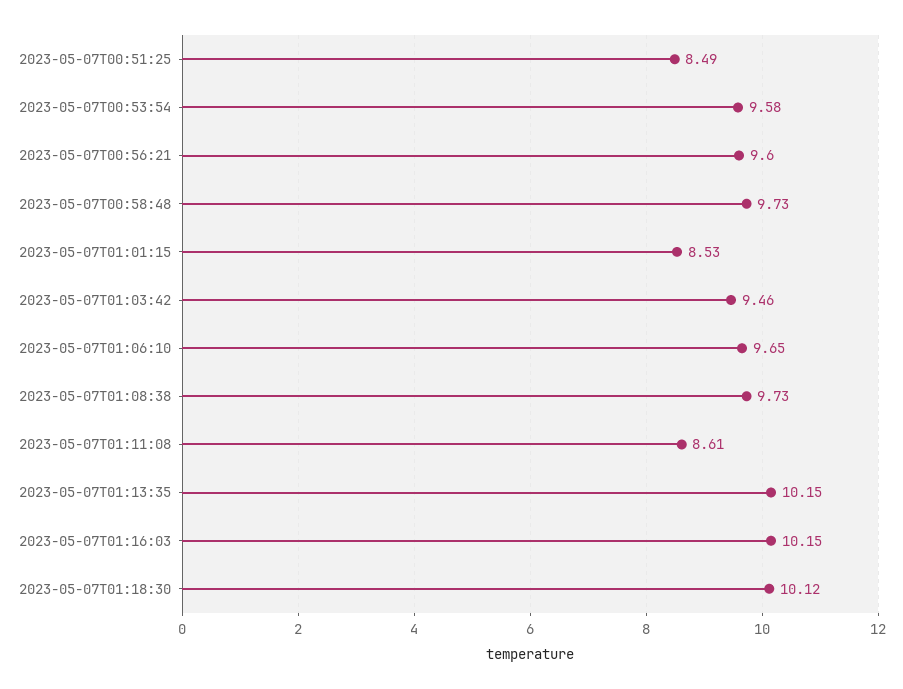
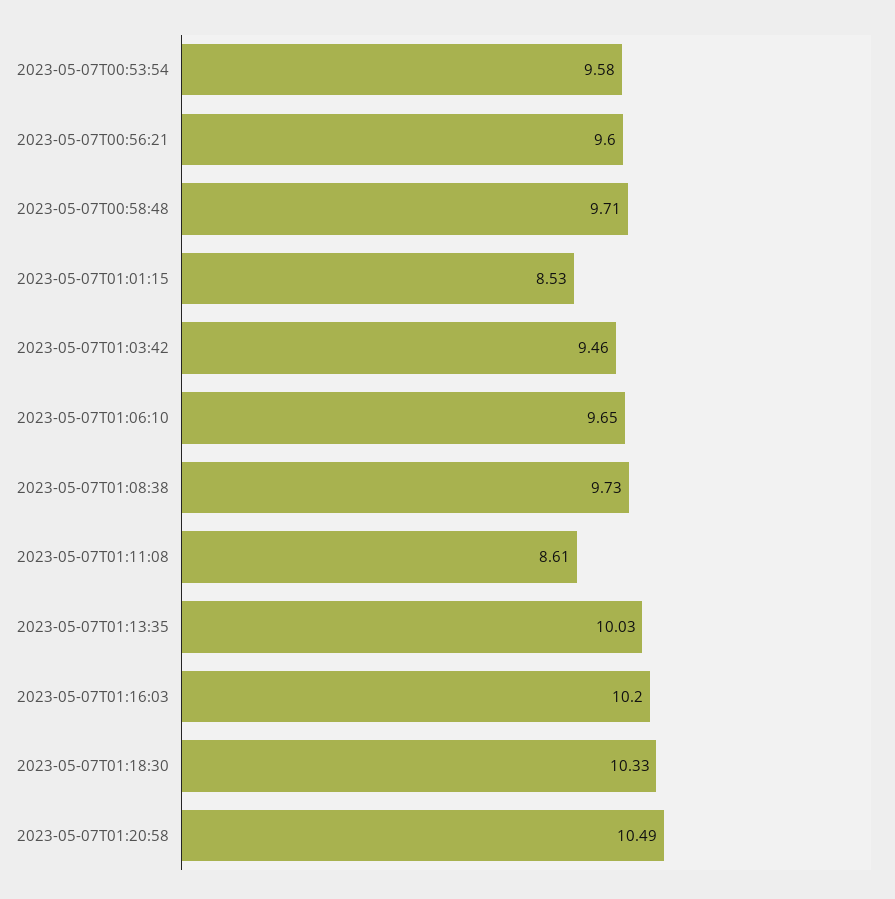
2023-05-07T00:51:25: 8.49 -> none
2023-05-07T00:58:48: 9.73 -> 9.71
2023-05-07T01:13:35: 10.15 -> 10.03
2023-05-07T01:16:03: 10.15 -> 10.2
2023-05-07T01:18:30: 10.12 -> 10.33
2023-05-07T01:20:58: none -> 10.49

